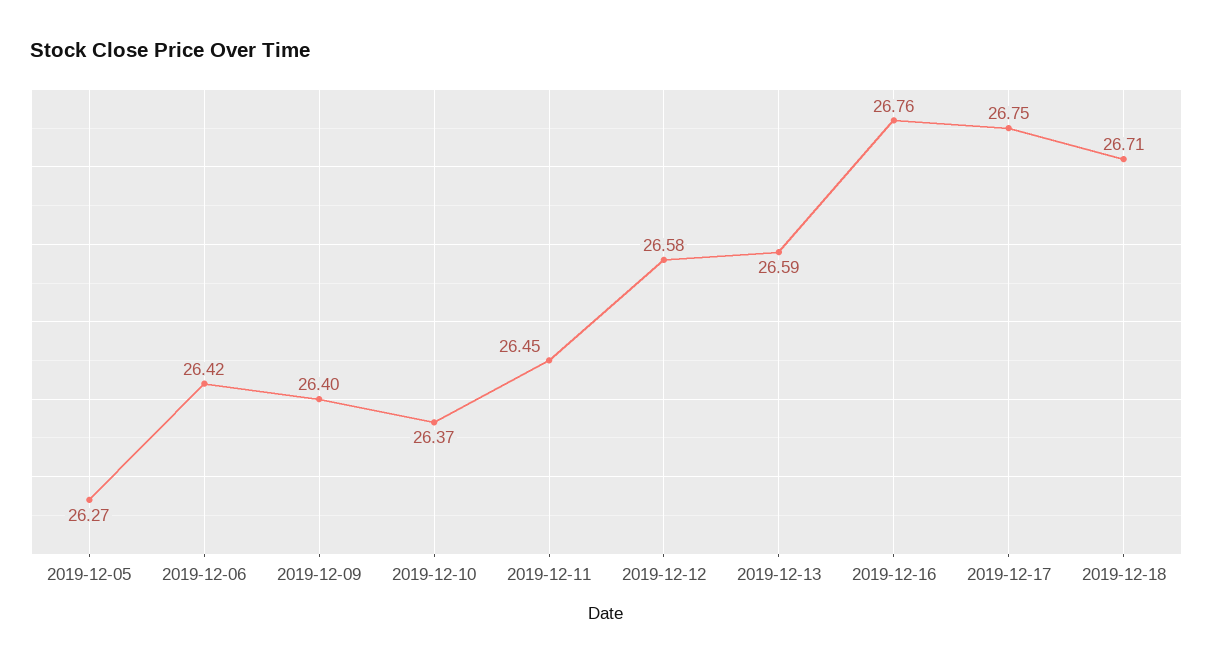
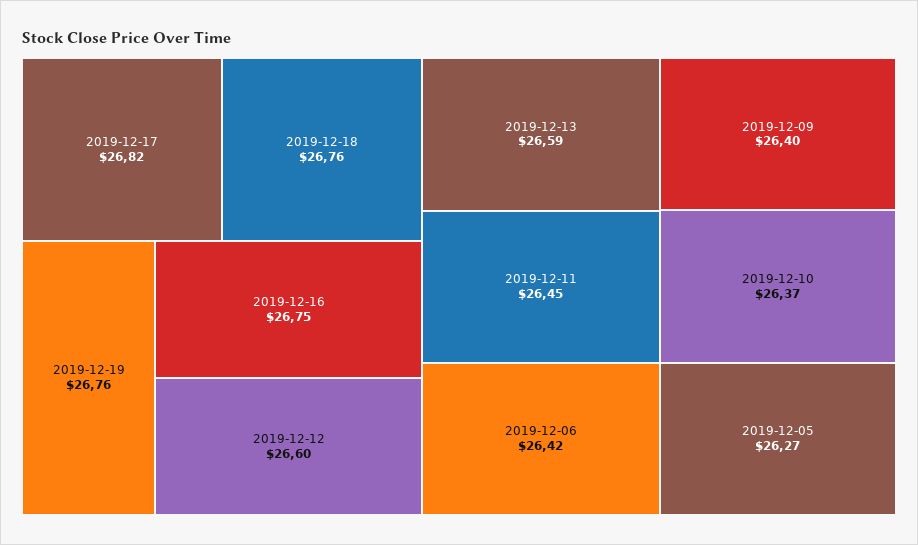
2019-12-12: 26.58 -> 26.6
2019-12-16: 26.76 -> 26.75
2019-12-17: 26.75 -> 26.82
2019-12-18: 26.71 -> 26.76
2019-12-19: none -> 26.76

